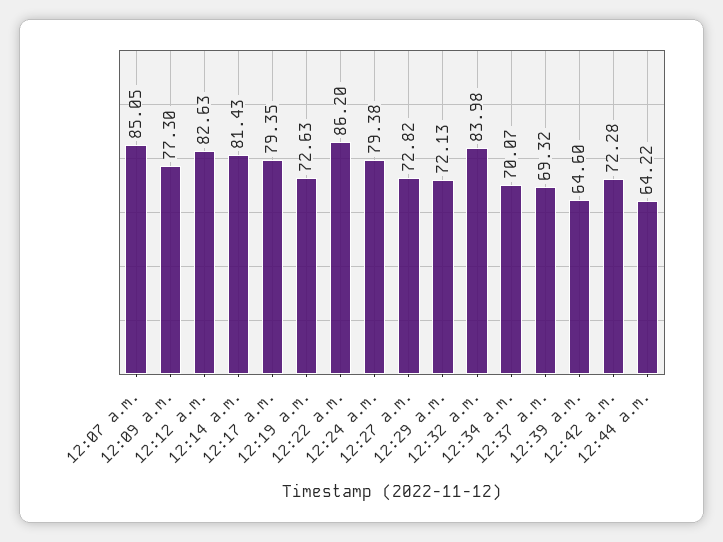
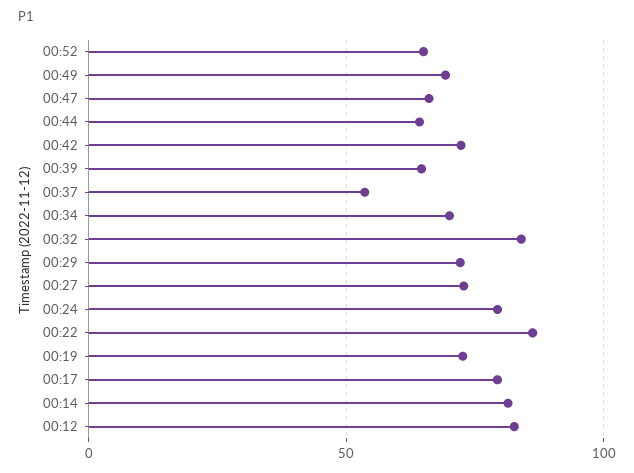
12:07 a.m.: 85.05 -> none
12:09 a.m.: 77.3 -> none
12:37 a.m.: 69.32 -> 55
00:52: none -> 65
00:49: none -> 70
00:47: none -> 65

